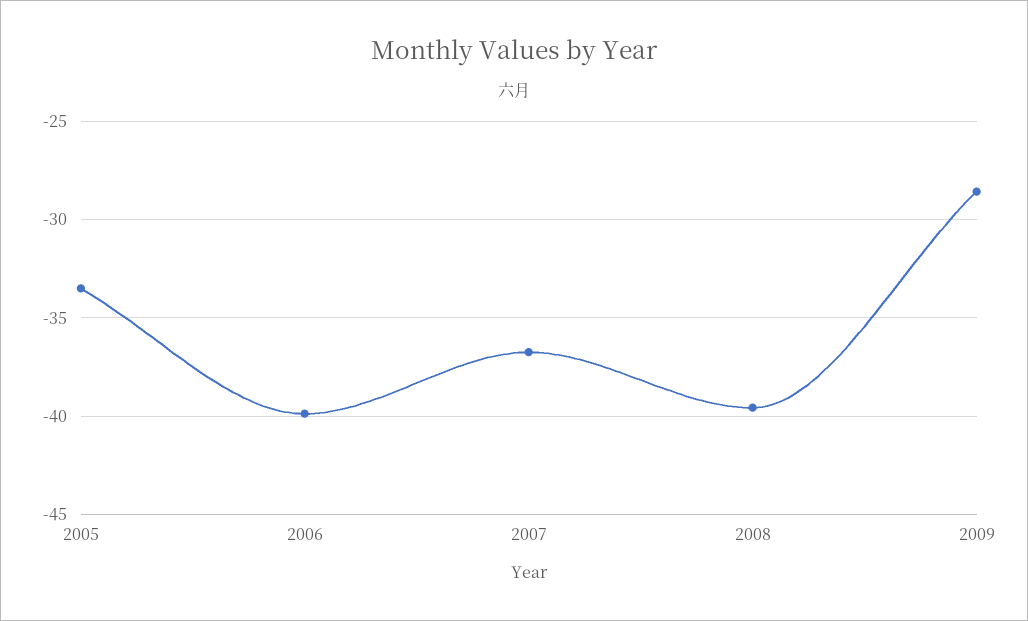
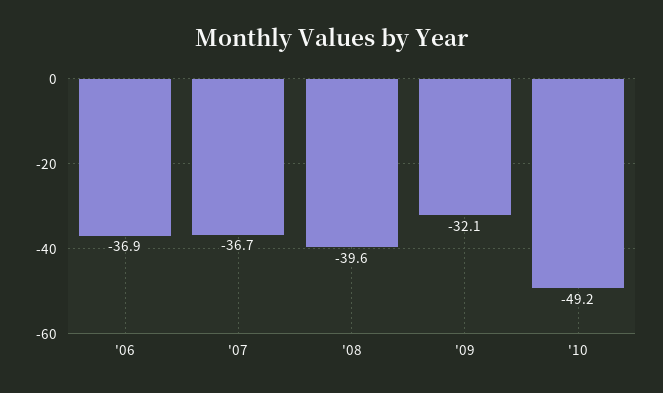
2005: -33.5 -> none
2006: -40 -> -36.9
2009: -28.5 -> -32.1
'10: none -> -49.2

